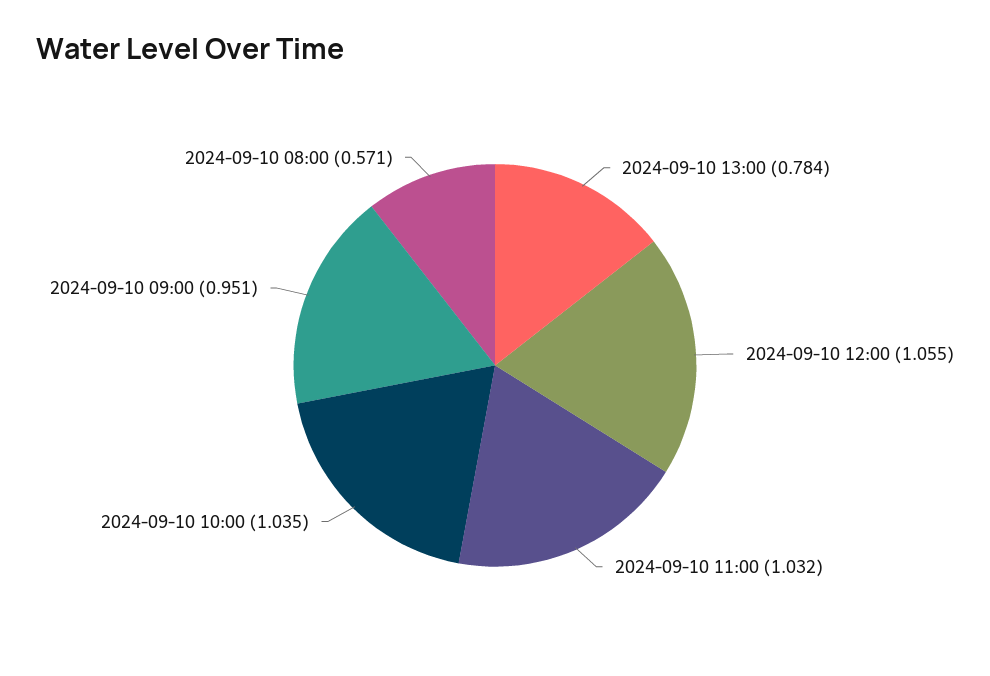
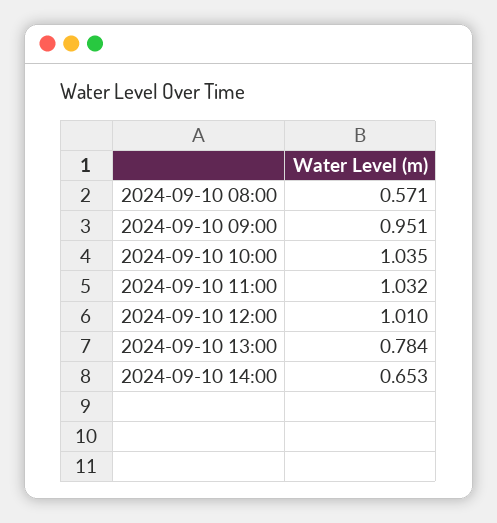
2024-09-10 12:00: 1.055 -> 1.01
2024-09-10 14:00: none -> 0.653

